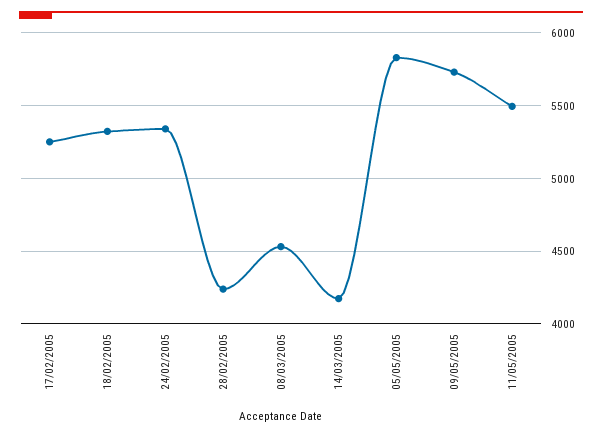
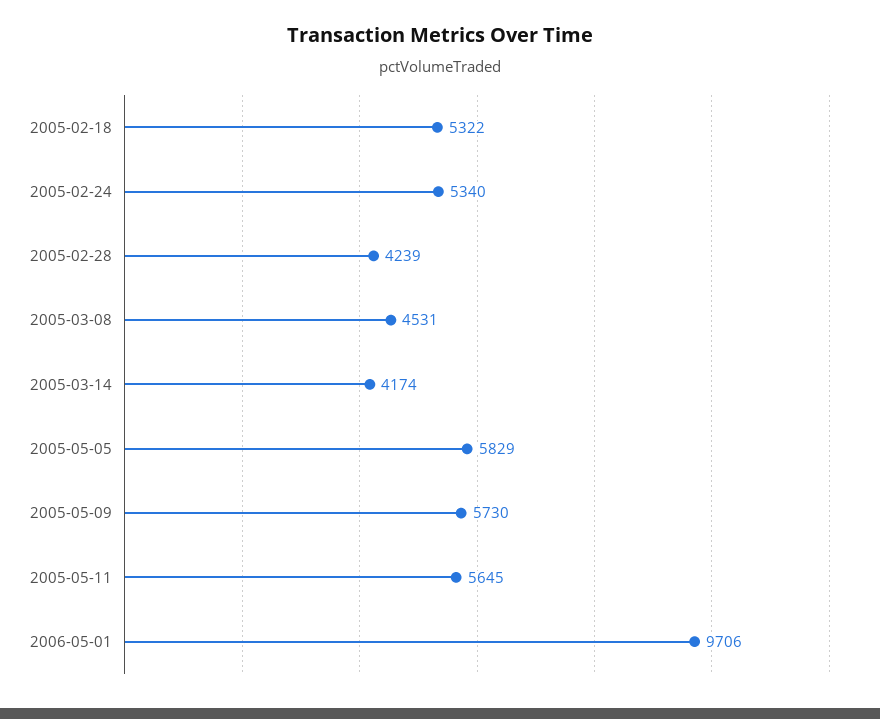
17/02/2005: 5250 -> none
11/05/2005: 5500 -> 5645
2006-05-01: none -> 9706

